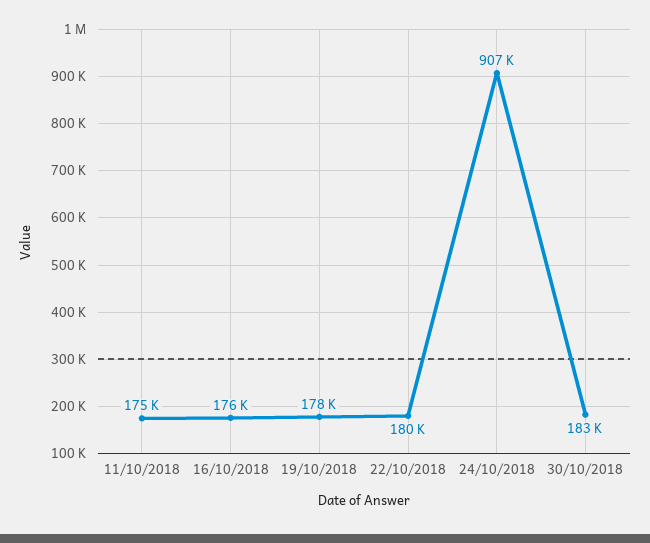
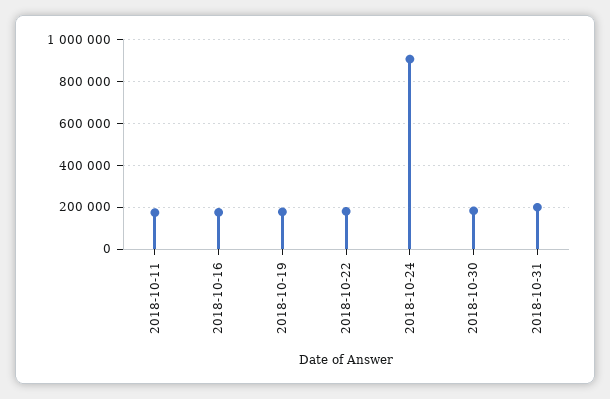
2018-10-31: none -> 200000

